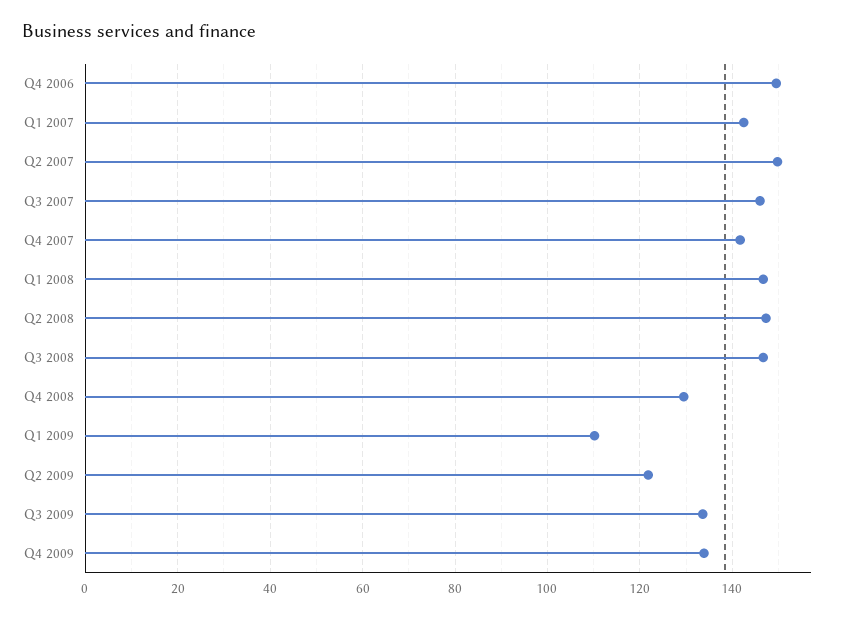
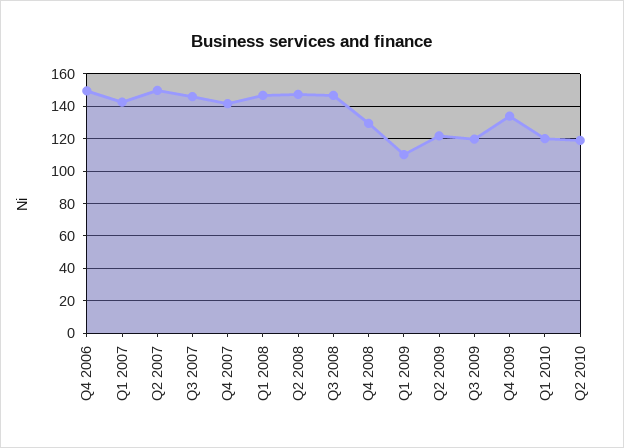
Q3 2009: 134 -> 120
Q1 2010: none -> 120
Q2 2010: none -> 120

